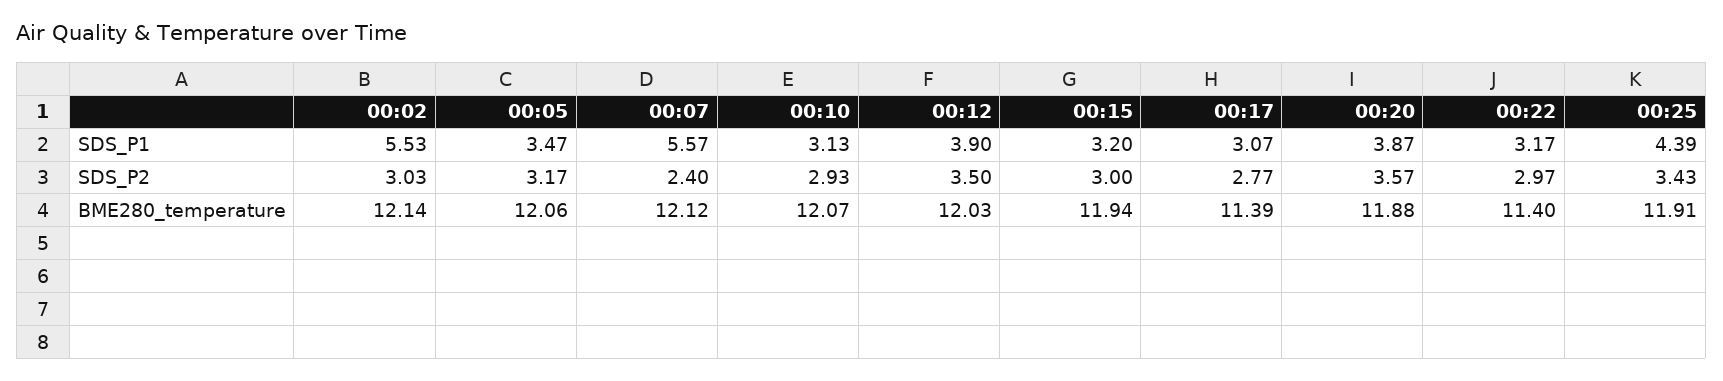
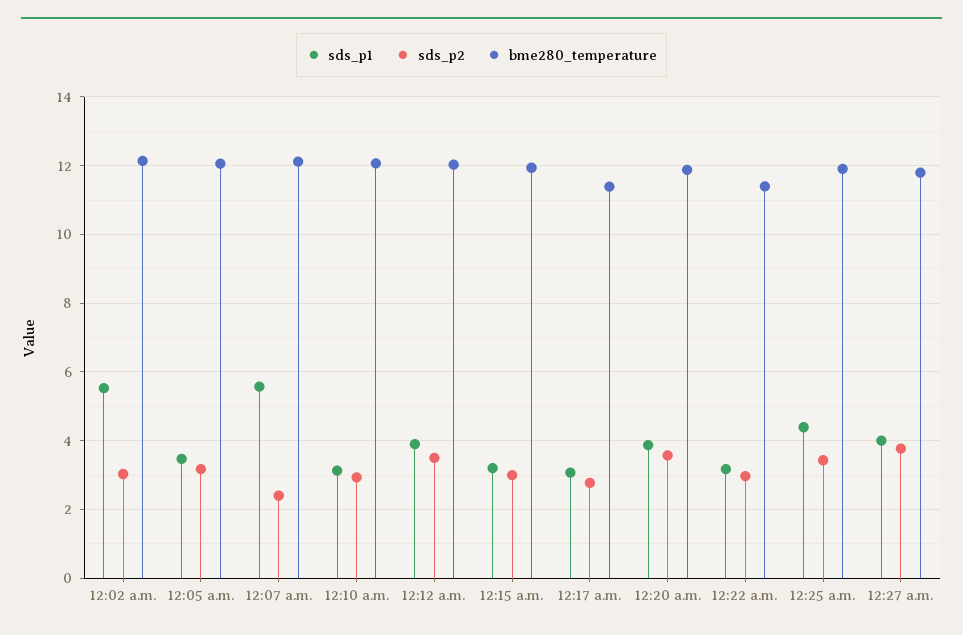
SDS_P1, 12:27 a.m.: none -> 4
SDS_P2, 12:27 a.m.: none -> 3.8
BME280_temperature, 12:27 a.m.: none -> 11.8

